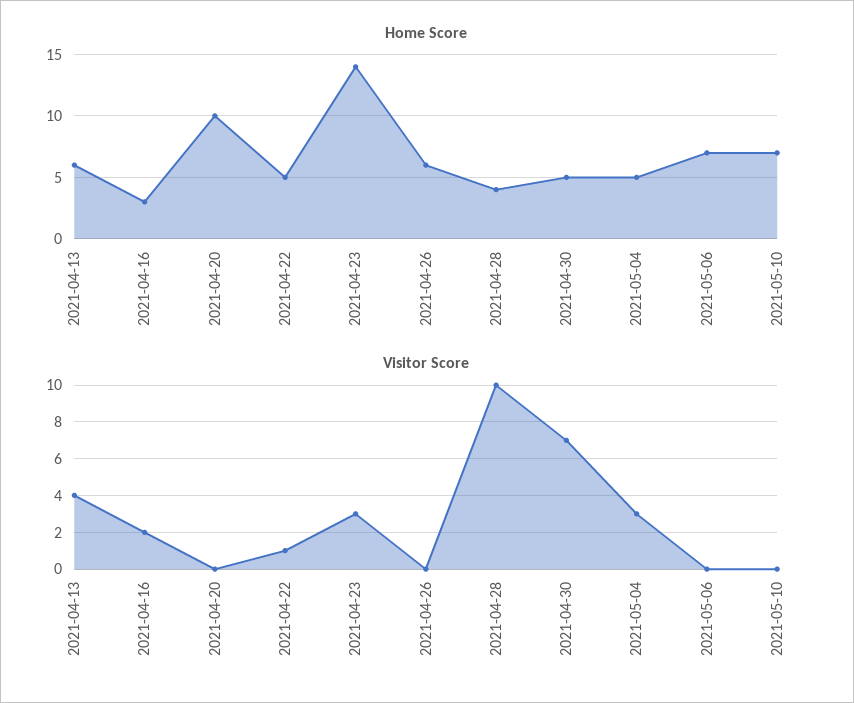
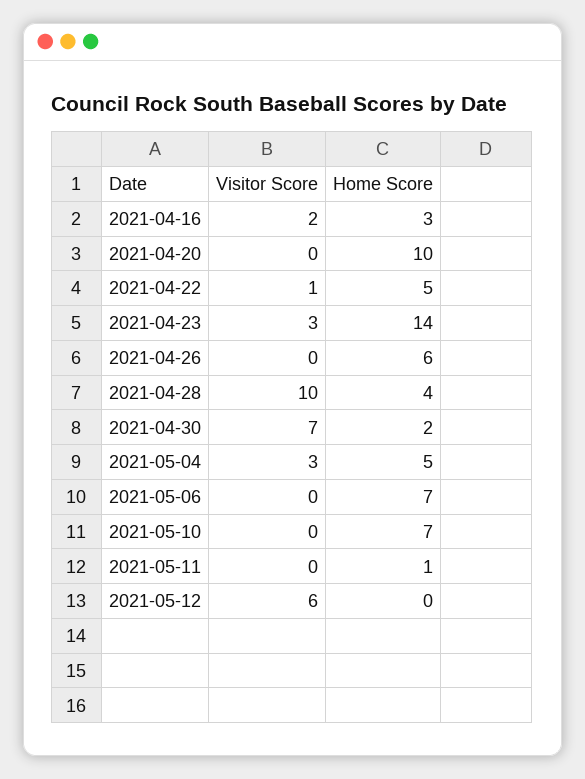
Home Score, 2021-04-13: 6 -> none
Home Score, 2021-04-30: 5 -> 2
Visitor Score, 2021-04-13: 4 -> none
Visitor Score, 2021-05-11: none -> 0
Home Score, 2021-05-11: none -> 1
Visitor Score, 2021-05-12: none -> 6
Home Score, 2021-05-12: none -> 0

